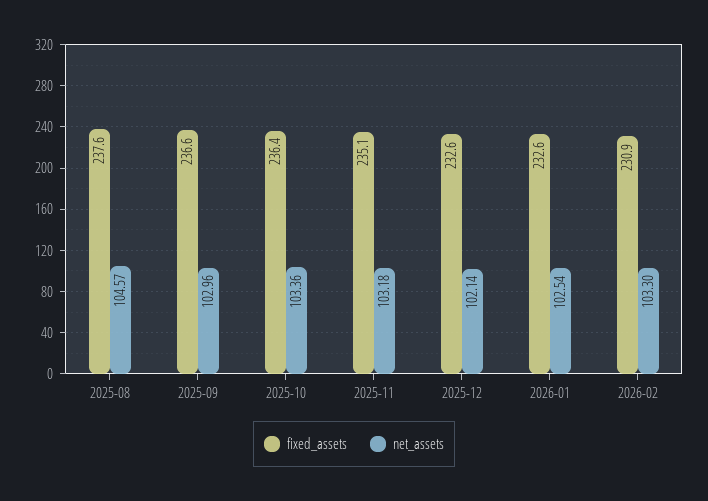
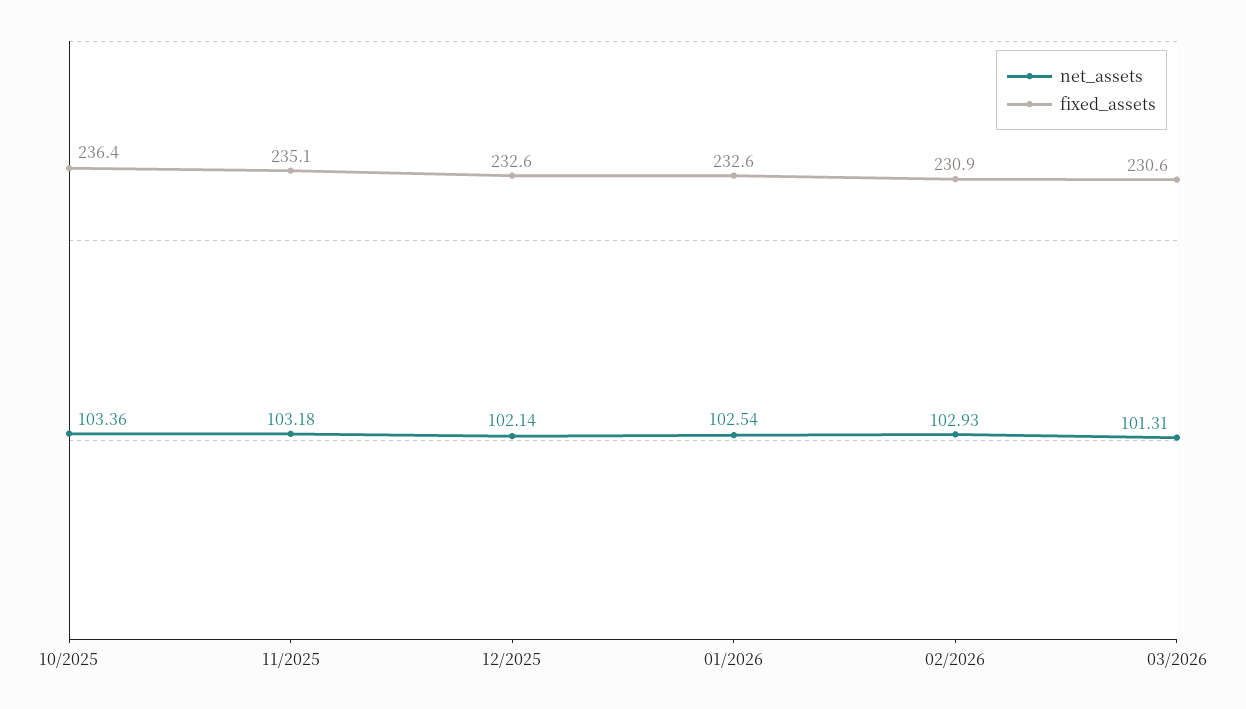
fixed_assets, 2025-08: 237.6 -> none
net_assets, 2025-08: 104.57 -> none
fixed_assets, 2025-09: 236.6 -> none
net_assets, 2025-09: 102.96 -> none
net_assets, 2026-02: 103.3 -> 102.93
net_assets, 03/2026: none -> 101.31
fixed_assets, 03/2026: none -> 230.6

